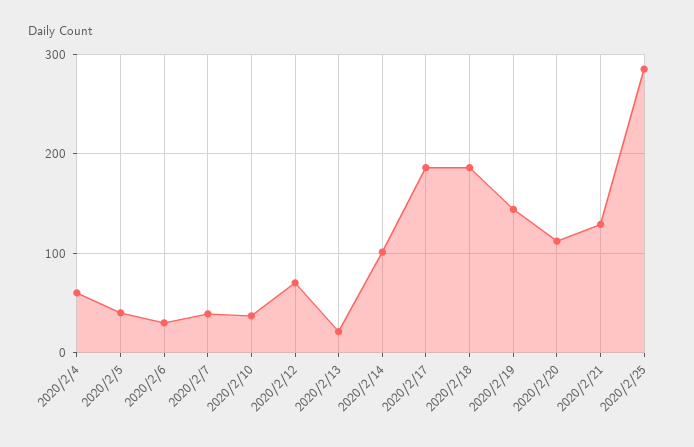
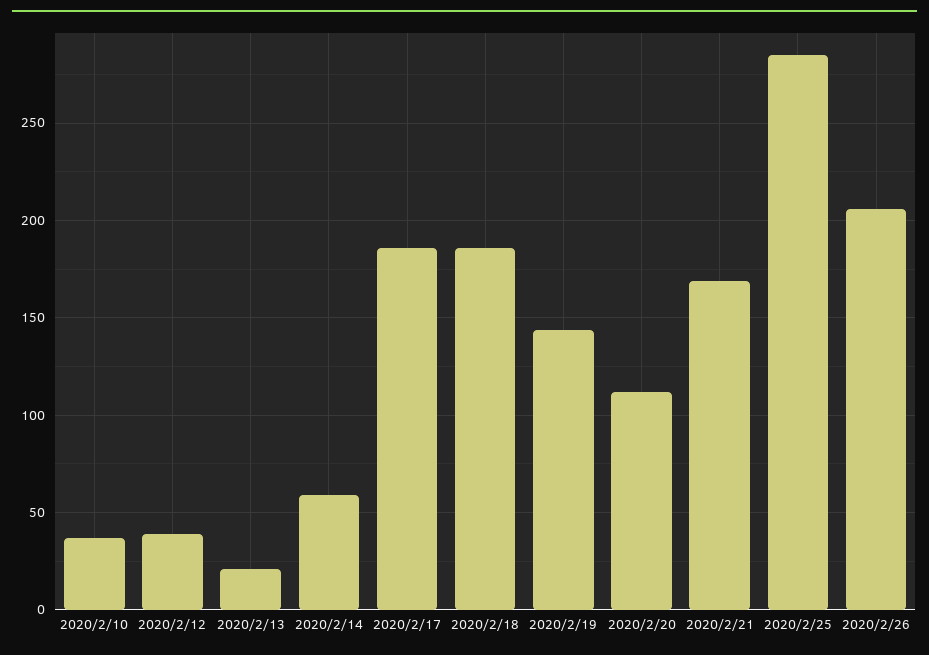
2020/2/4: 60 -> none
2020/2/5: 40 -> none
2020/2/6: 30 -> none
2020/2/7: 40 -> none
2020/2/12: 70 -> 40
2020/2/14: 100 -> 60
2020/2/21: 130 -> 170
2020/2/26: none -> 205

